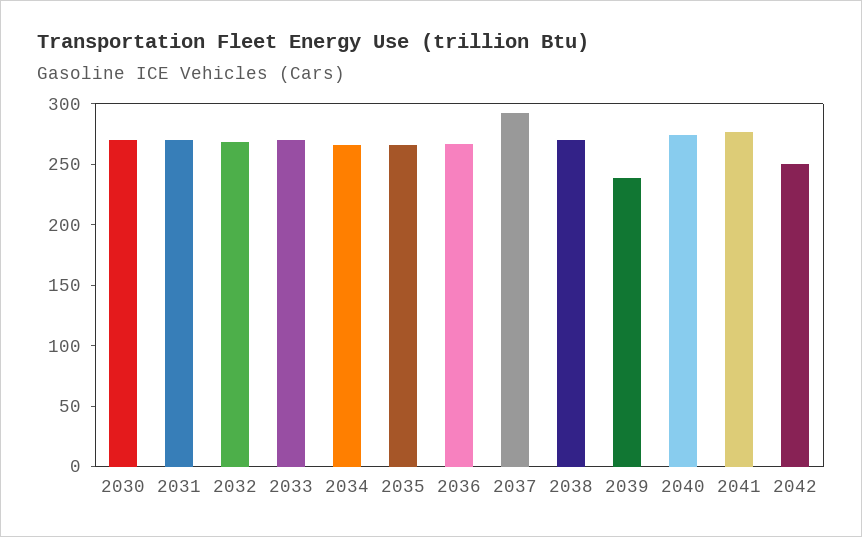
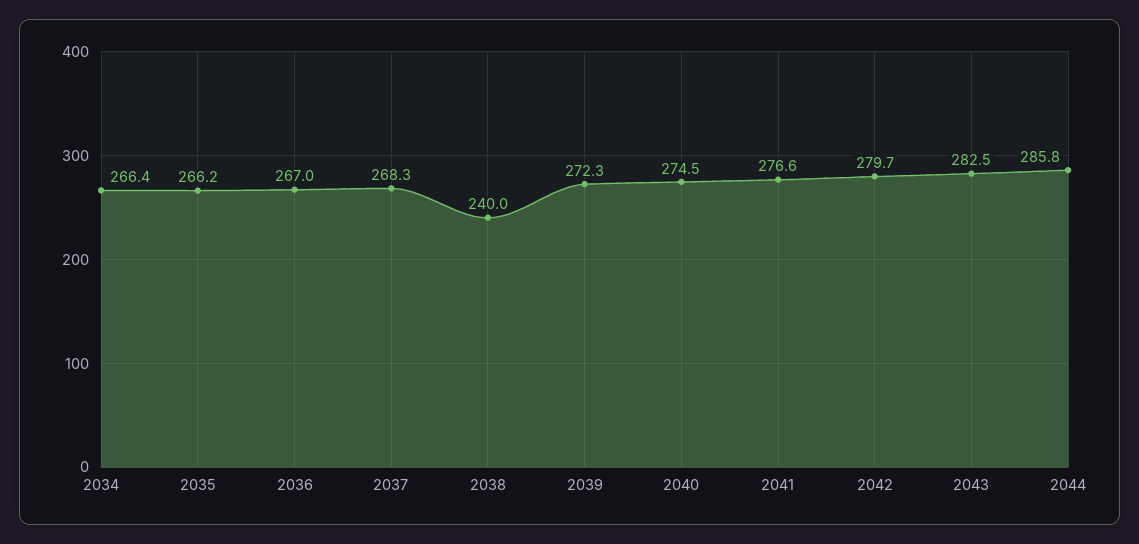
2030: 270 -> none
2031: 270 -> none
2032: 270 -> none
2033: 270 -> none
2037: 290 -> 268.3
2038: 270 -> 240
2039: 240 -> 272.3
2042: 250 -> 279.7
2043: none -> 282.5
2044: none -> 285.8

